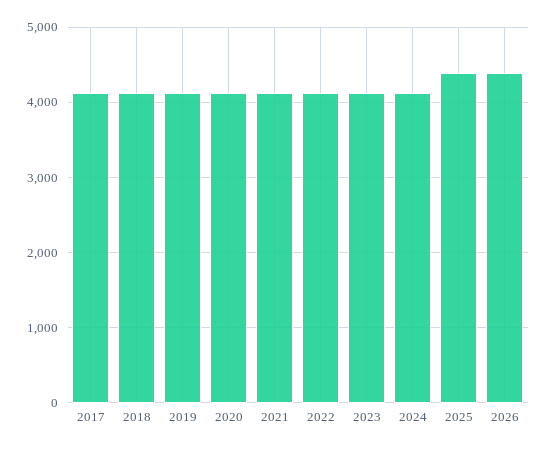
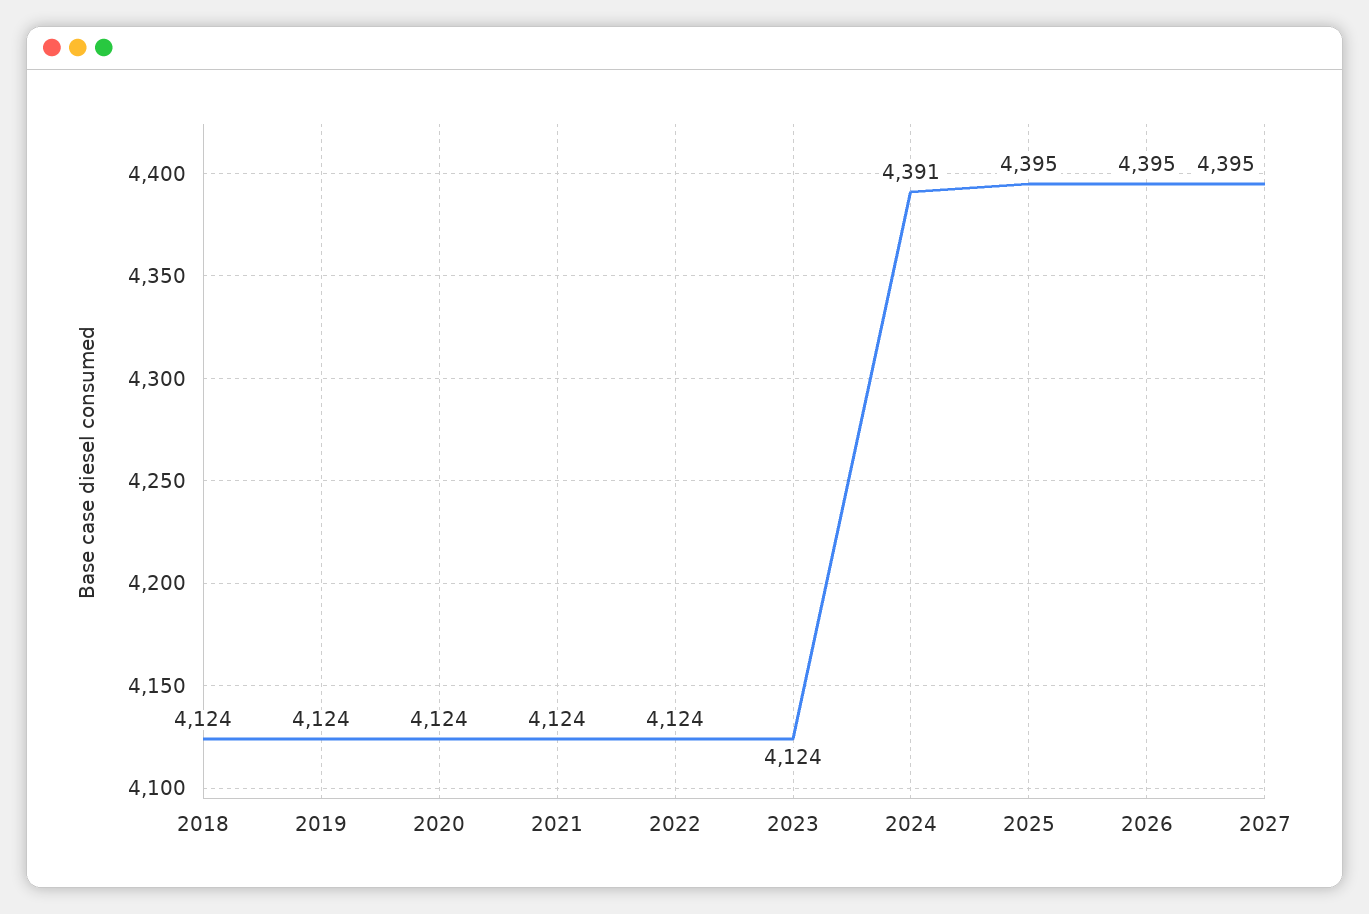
2017: 4100 -> none
2024: 4100 -> 4391
2027: none -> 4395

